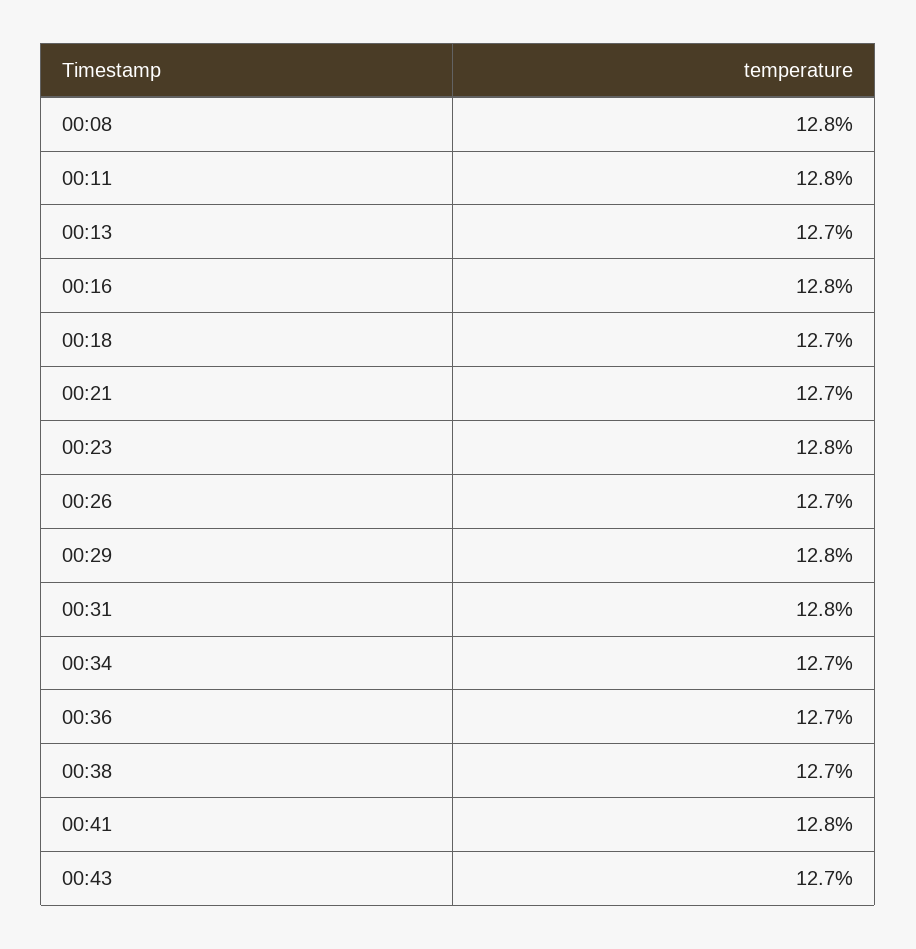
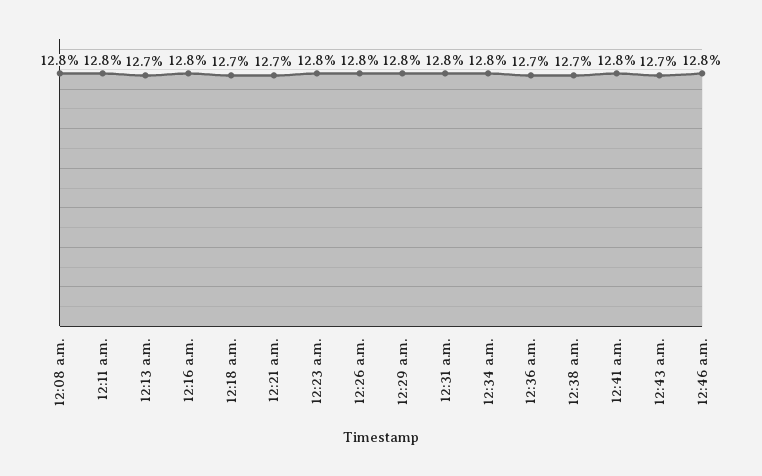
00:26: 12.7 -> 12.8
00:34: 12.7 -> 12.8
12:46 a.m.: none -> 12.8

